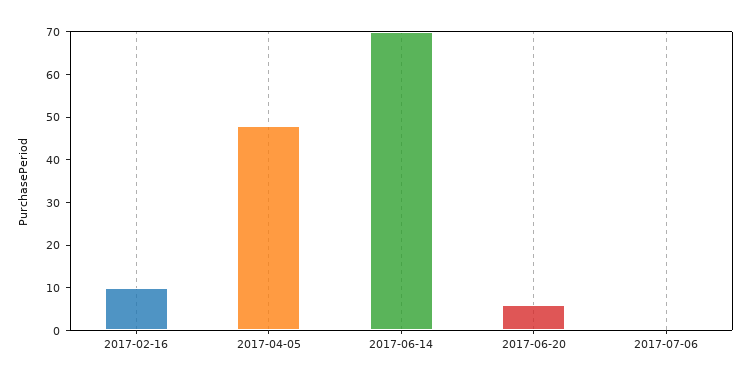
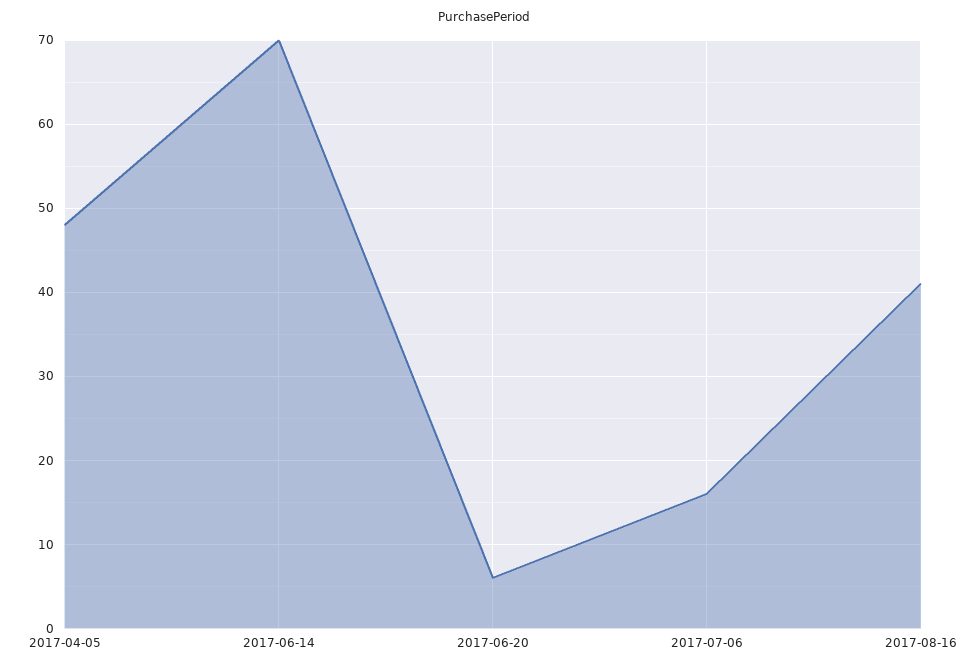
2017-02-16: 10 -> none
2017-07-06: 0 -> 16
2017-08-16: none -> 41

